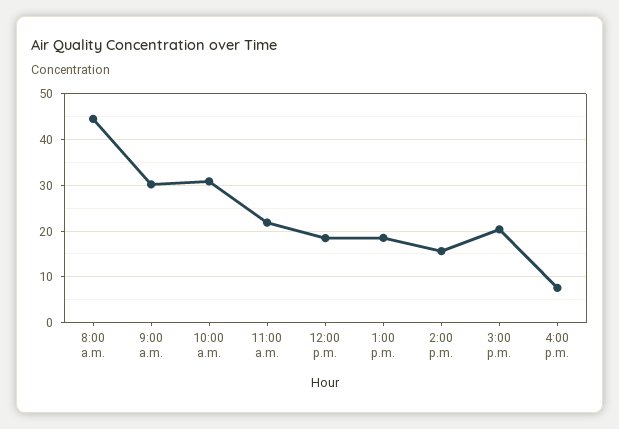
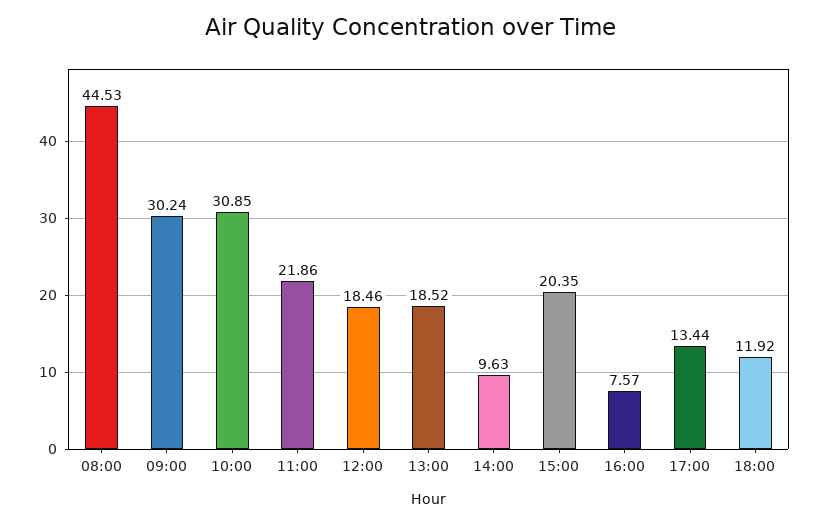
2:00 p.m.: 16 -> 9.63
17:00: none -> 13.44
18:00: none -> 11.92

